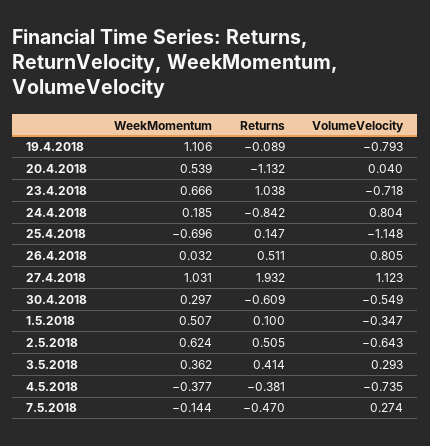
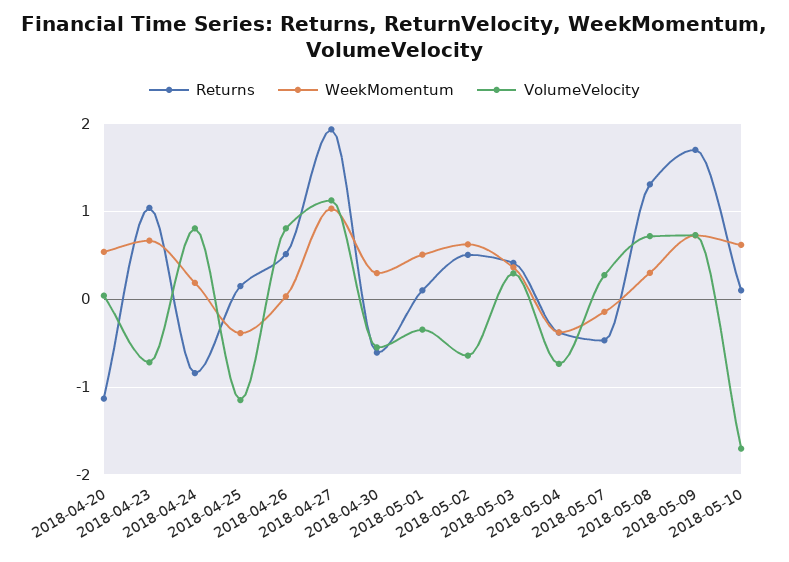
WeekMomentum, 19.4.2018: 1.106 -> none
Returns, 19.4.2018: -0.089 -> none
VolumeVelocity, 19.4.2018: -0.793 -> none
WeekMomentum, 25.4.2018: -0.696 -> -0.4
Returns, 2018-05-08: none -> 1.3
WeekMomentum, 2018-05-08: none -> 0.3
VolumeVelocity, 2018-05-08: none -> 0.7
Returns, 2018-05-09: none -> 1.7
WeekMomentum, 2018-05-09: none -> 0.7
VolumeVelocity, 2018-05-09: none -> 0.7
Returns, 2018-05-10: none -> 0.1
WeekMomentum, 2018-05-10: none -> 0.6
VolumeVelocity, 2018-05-10: none -> -1.7

